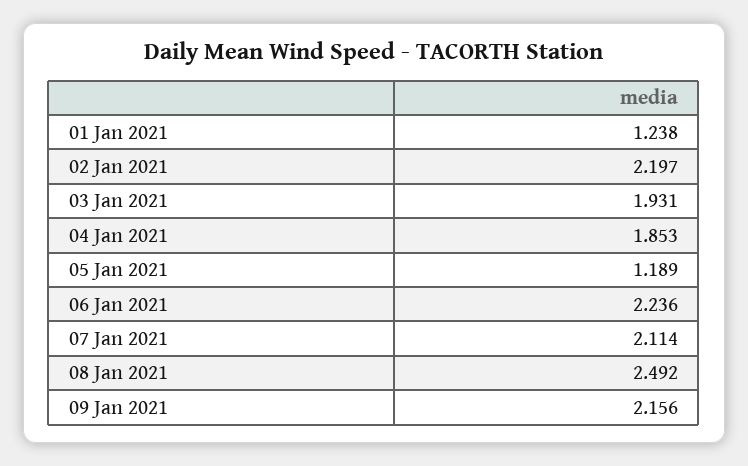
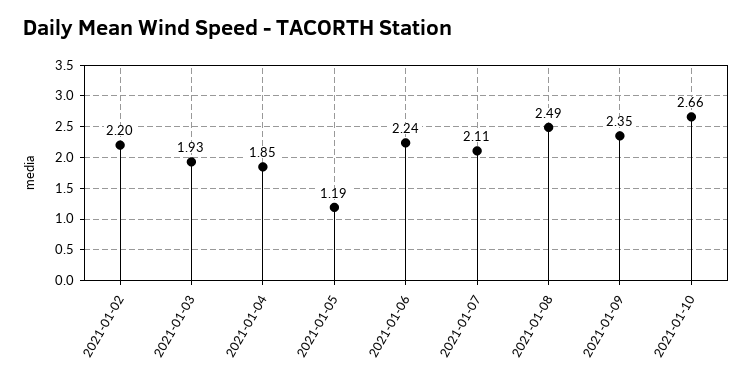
01 Jan 2021: 1.238 -> none
09 Jan 2021: 2.156 -> 2.35
2021-01-10: none -> 2.66

